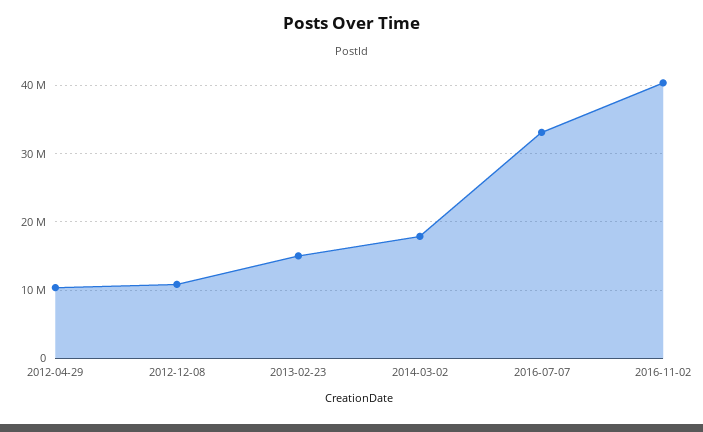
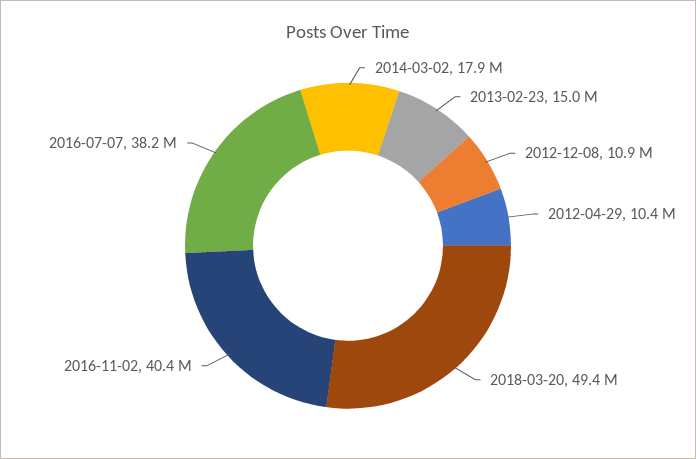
2016-07-07: 33000000 -> 38200000
2018-03-20: none -> 49400000

